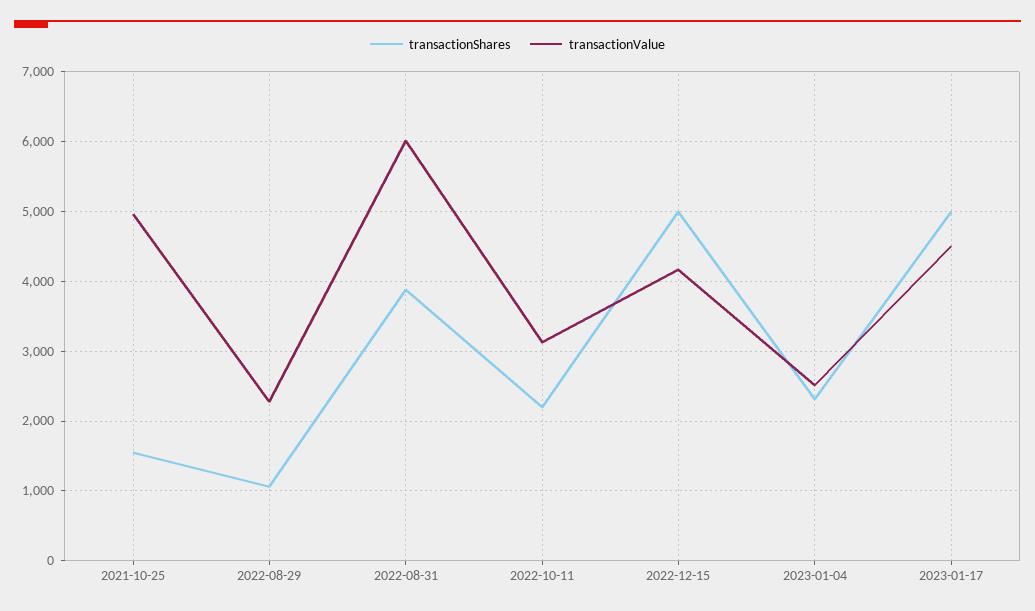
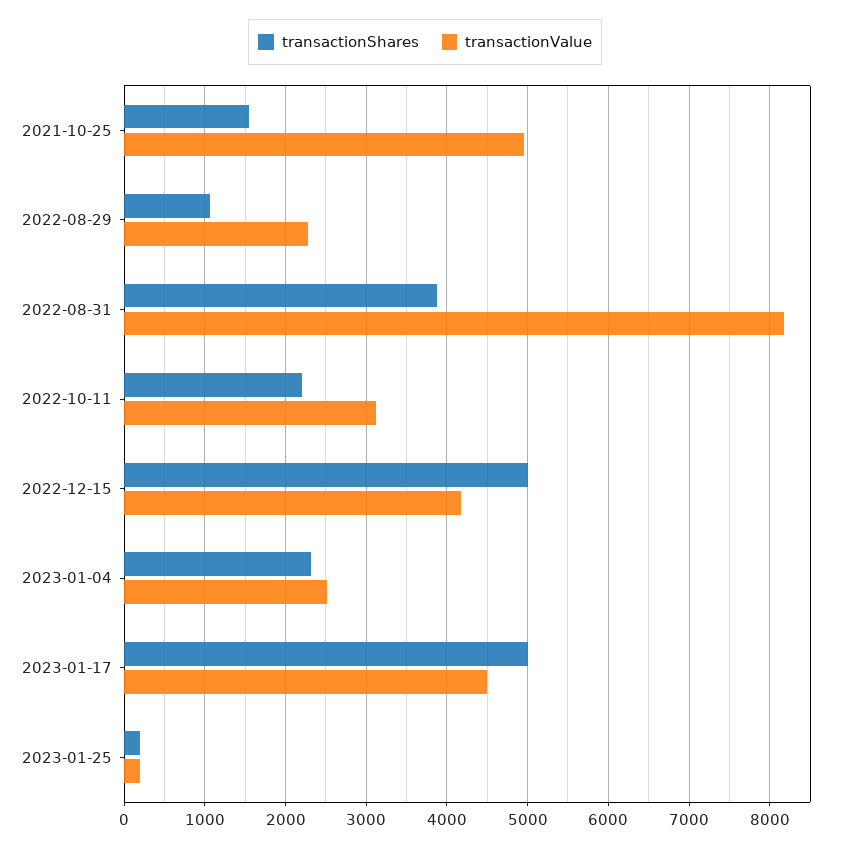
transactionValue, 2022-08-31: 6000 -> 8200
transactionShares, 2023-01-25: none -> 200
transactionValue, 2023-01-25: none -> 200

